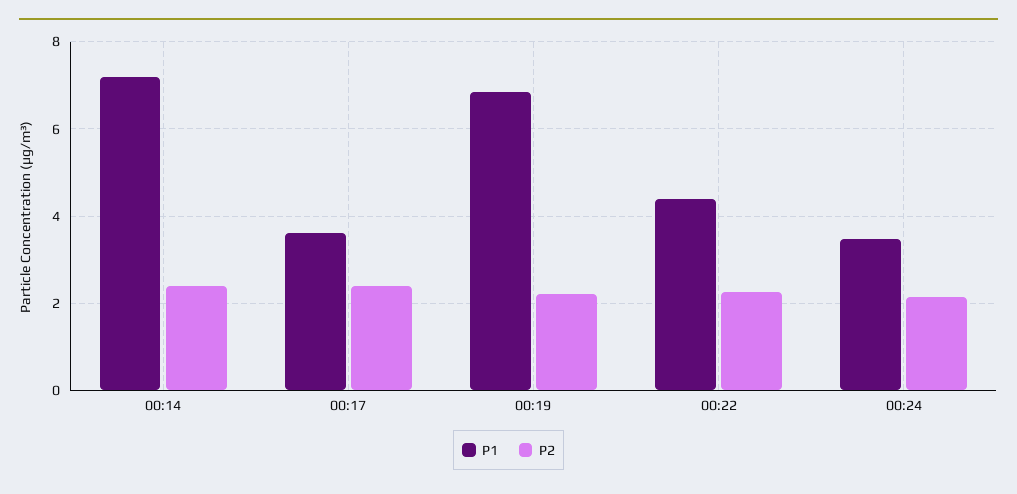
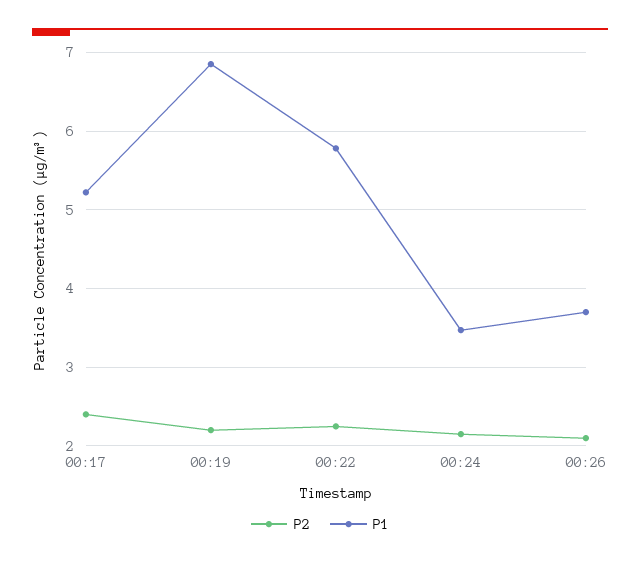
P1, 00:14: 7.2 -> none
P2, 00:14: 2.4 -> none
P1, 00:17: 3.6 -> 5.2
P1, 00:22: 4.4 -> 5.8
P2, 00:26: none -> 2.1
P1, 00:26: none -> 3.7

